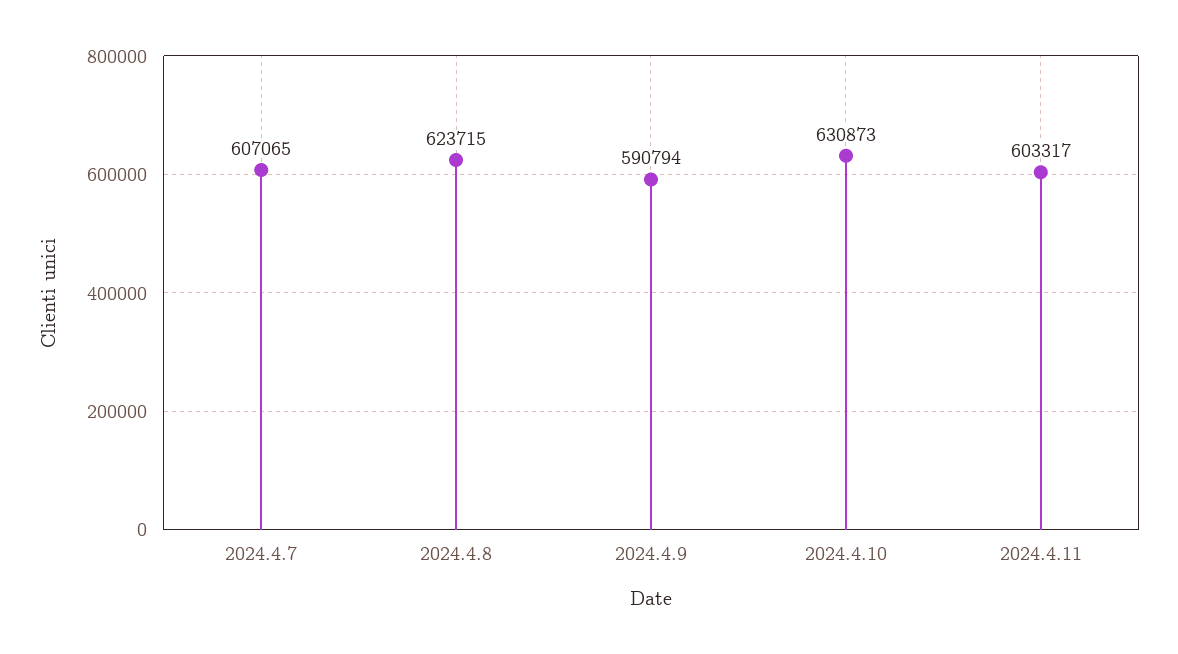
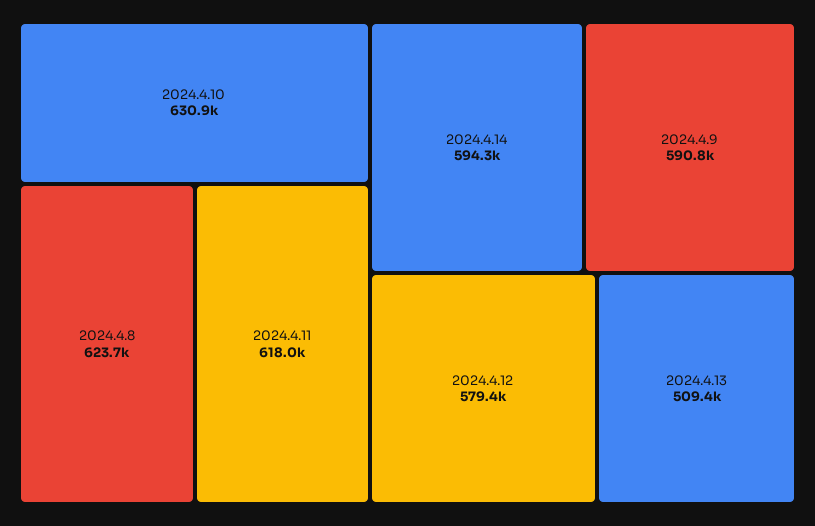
2024.4.7: 607065 -> none
2024.4.11: 603317 -> 618000
2024.4.14: none -> 594300
2024.4.12: none -> 579400
2024.4.13: none -> 509400

